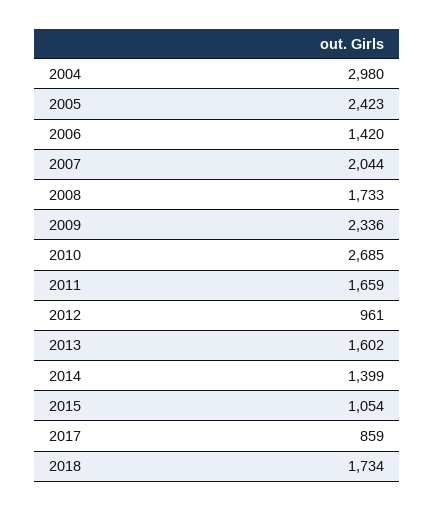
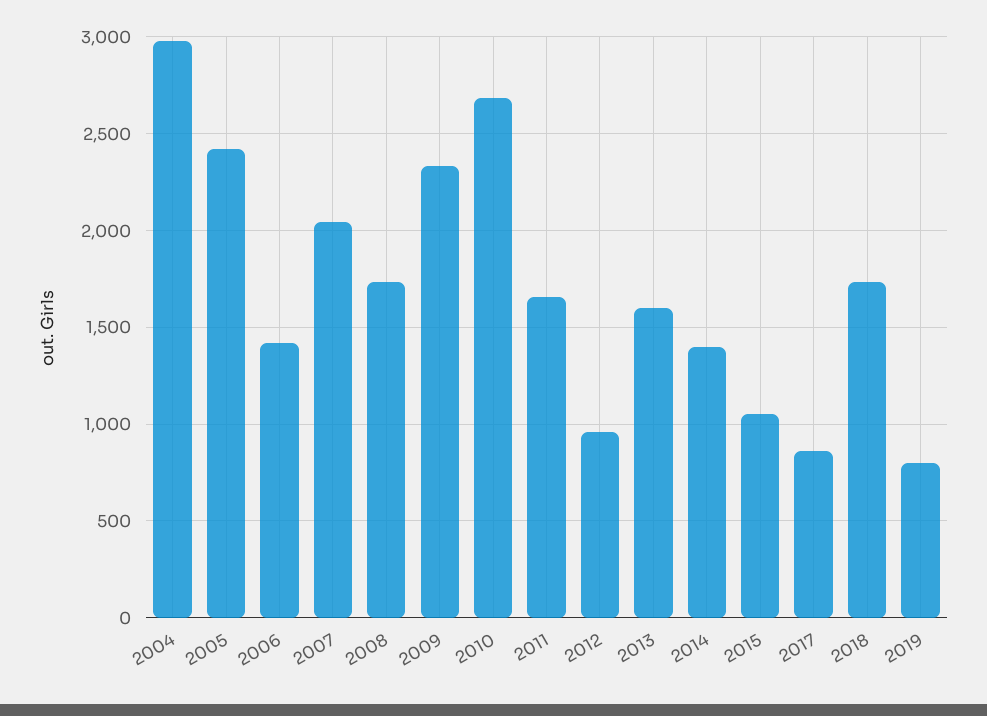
2019: none -> 800

